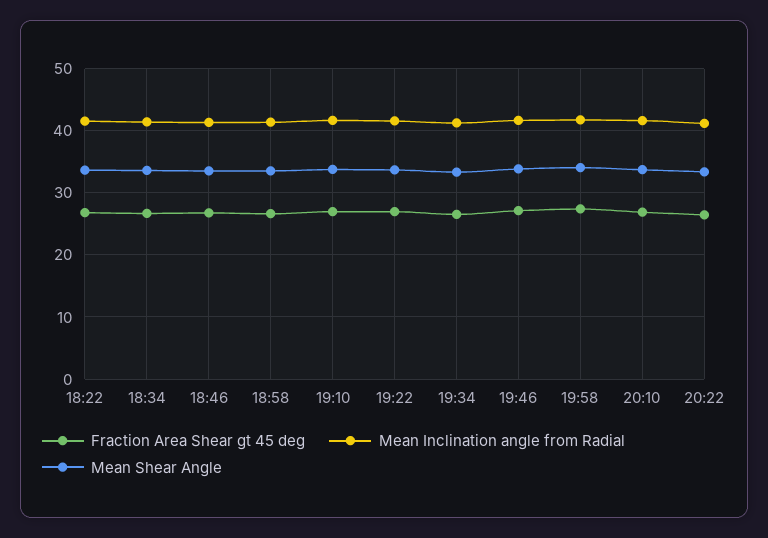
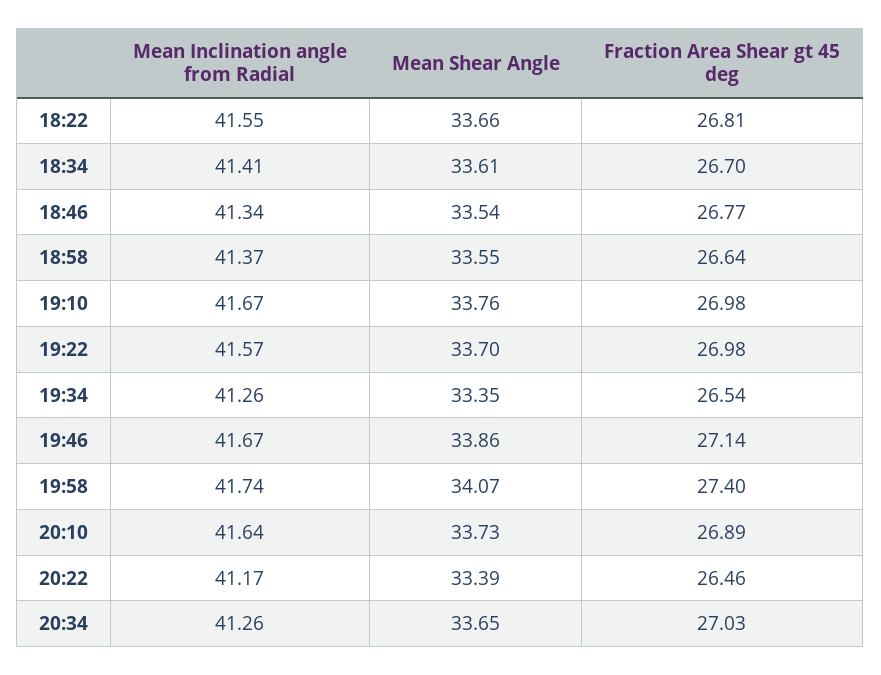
Mean Inclination angle from Radial, 20:34: none -> 41.26
Mean Shear Angle, 20:34: none -> 33.65
Fraction Area Shear gt 45 deg, 20:34: none -> 27.03

